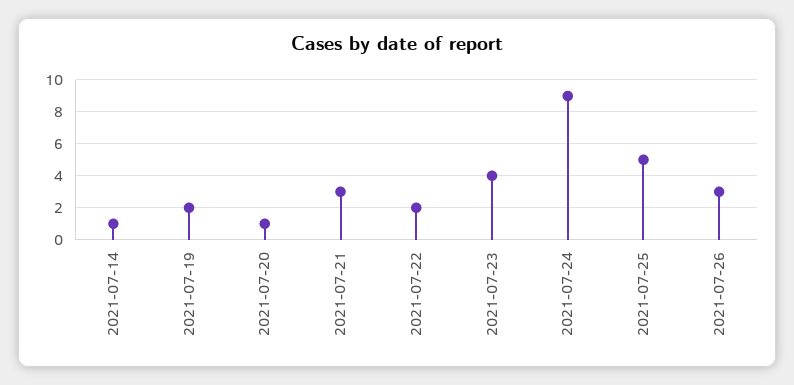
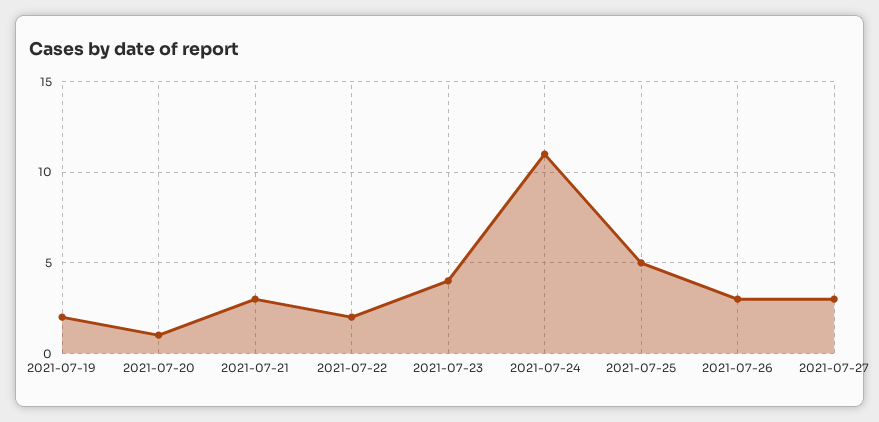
2021-07-14: 1 -> none
2021-07-24: 9 -> 11
2021-07-27: none -> 3

